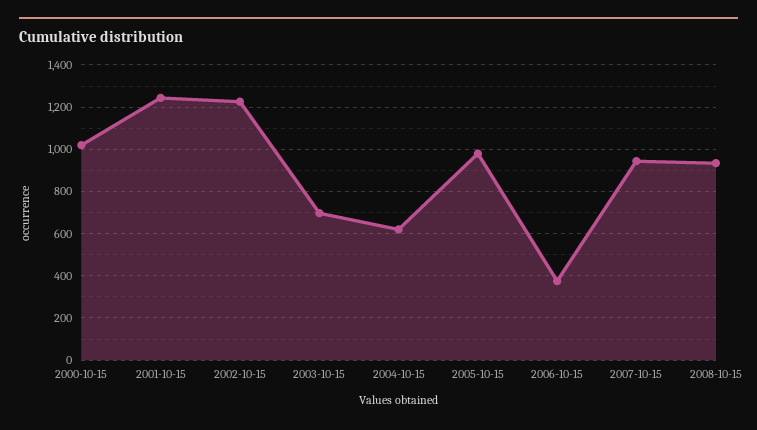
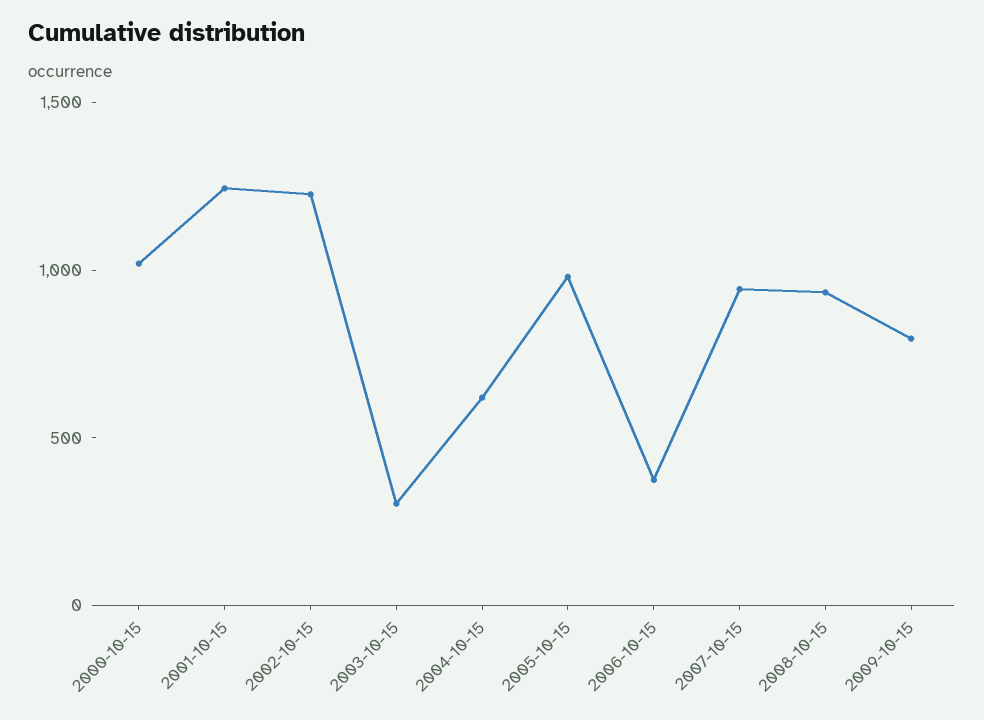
2003-10-15: 700 -> 300
2009-10-15: none -> 800

